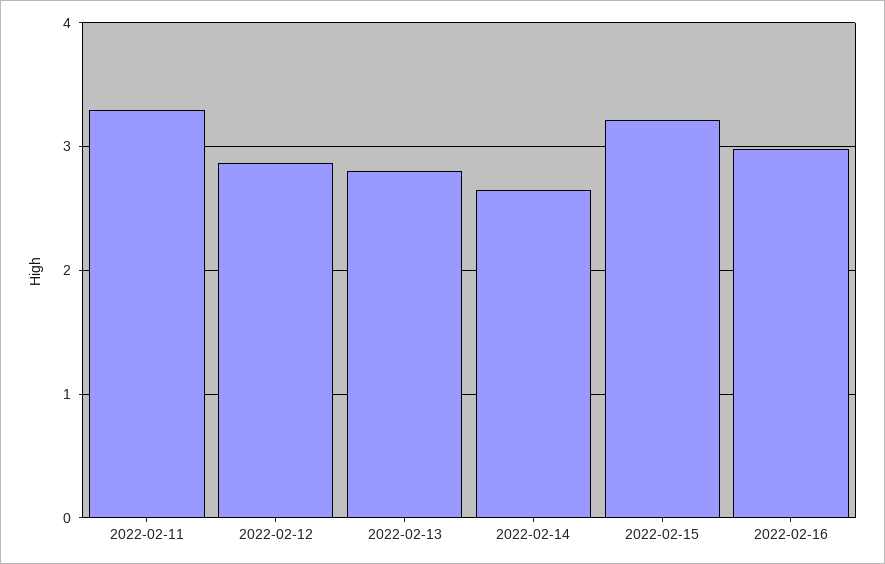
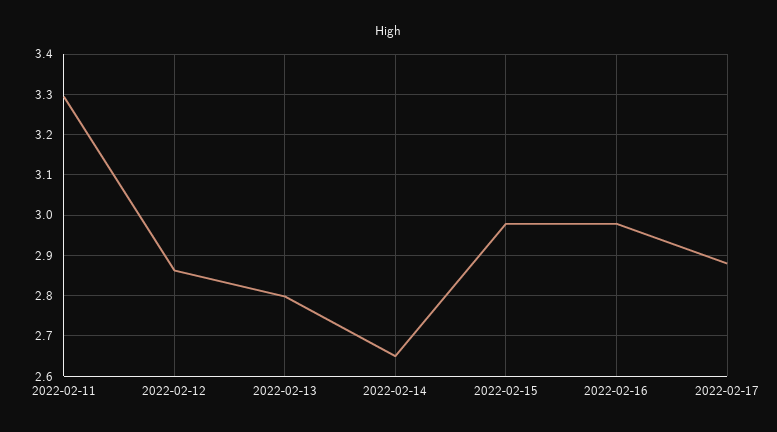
2022-02-15: 3.2 -> 2.98
2022-02-17: none -> 2.88

